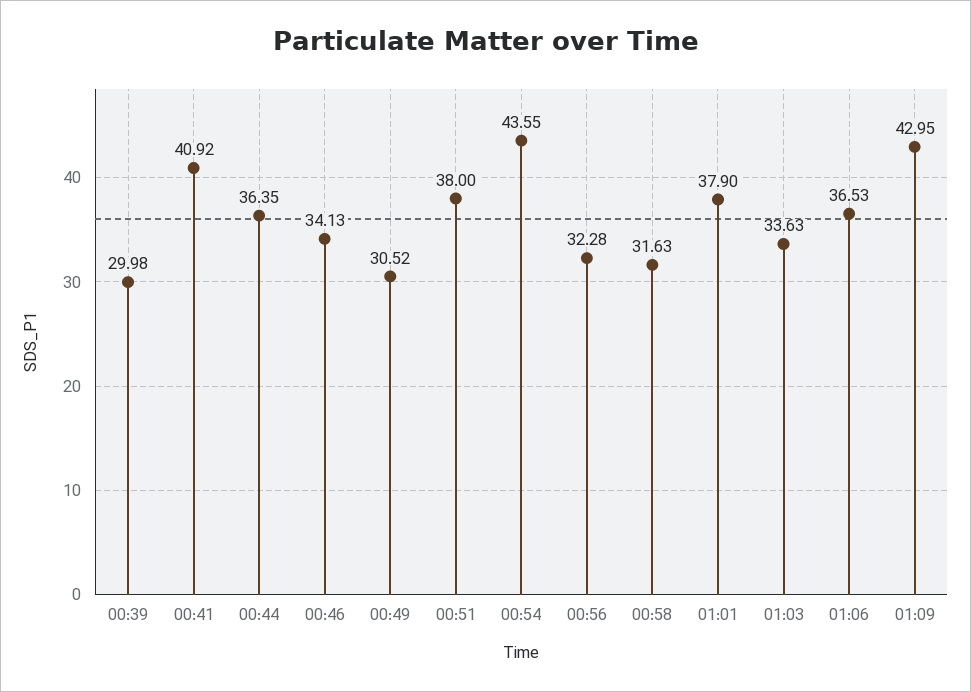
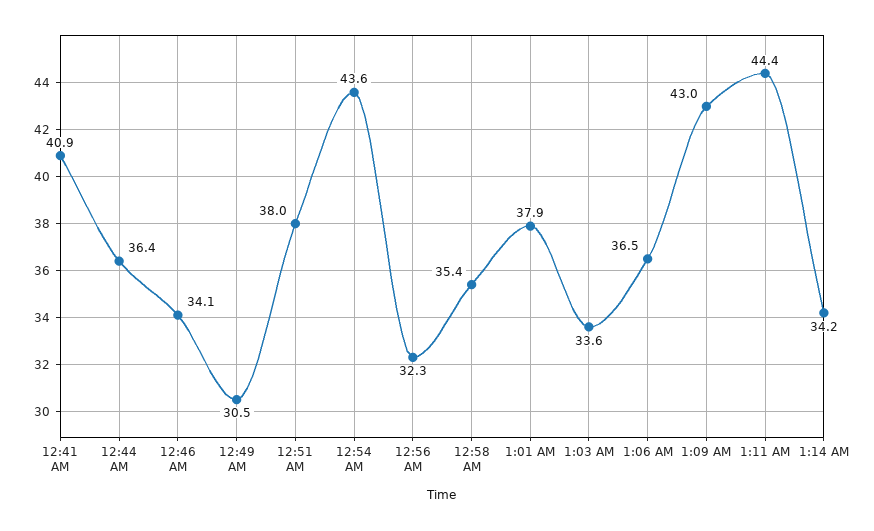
00:39: 29.98 -> none
00:58: 31.63 -> 35.4
1:11 AM: none -> 44.4
1:14 AM: none -> 34.2

